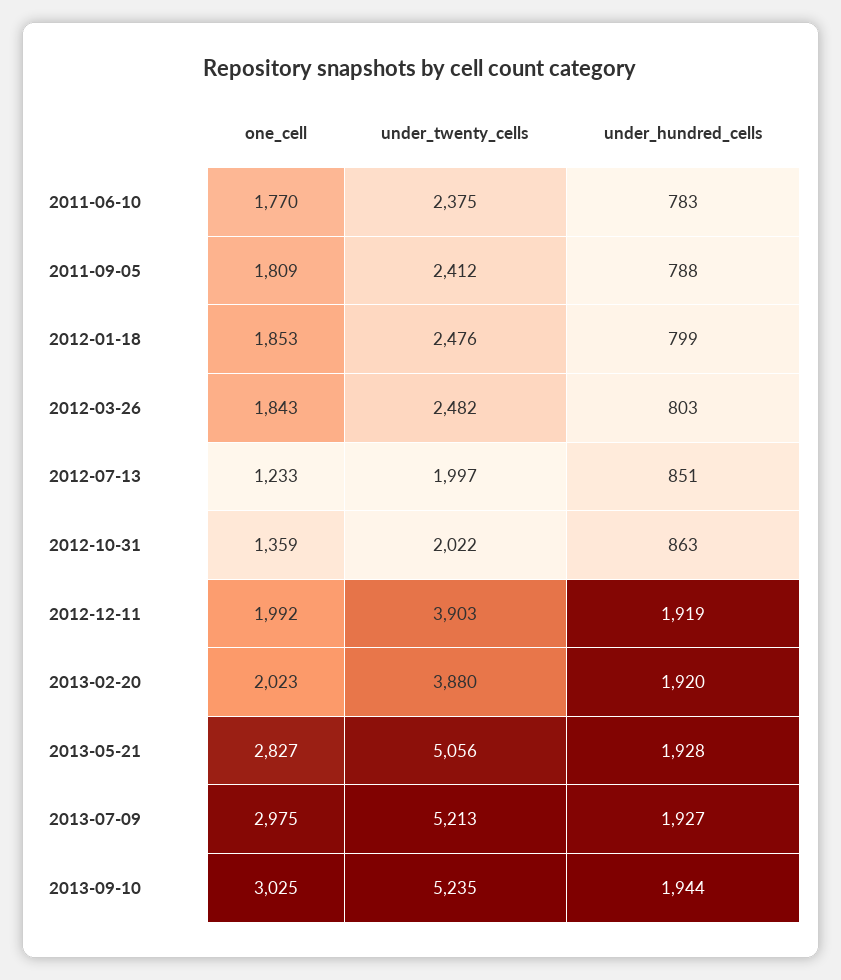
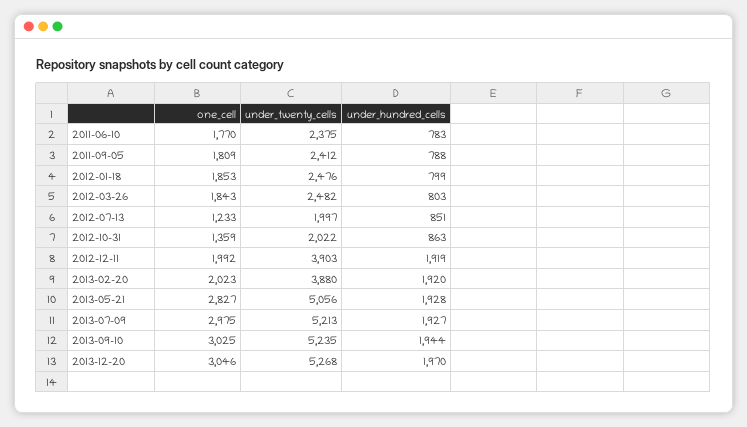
one_cell, 2013-12-20: none -> 3046
under_twenty_cells, 2013-12-20: none -> 5268
under_hundred_cells, 2013-12-20: none -> 1970

